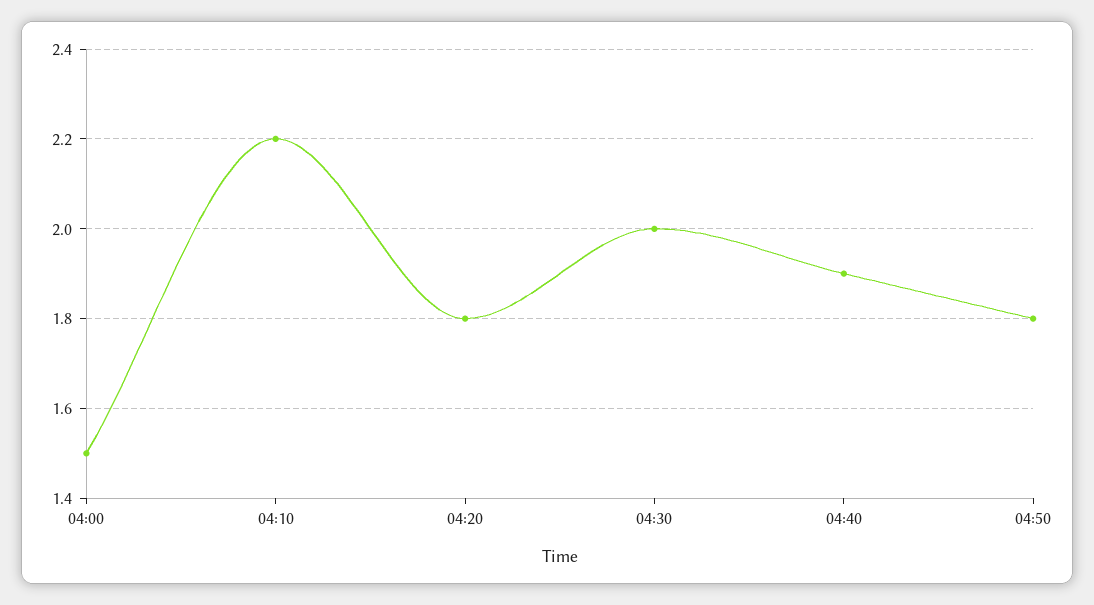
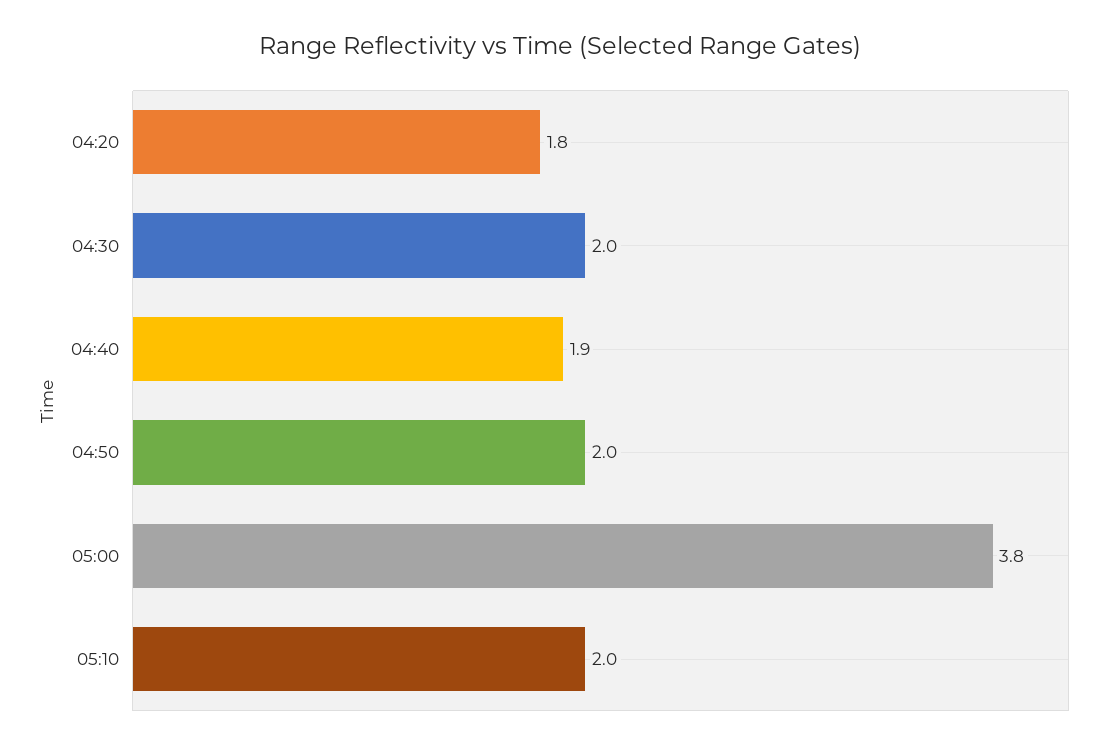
04:00: 1.5 -> none
04:10: 2.2 -> none
04:50: 1.8 -> 2
05:00: none -> 3.8
05:10: none -> 2

